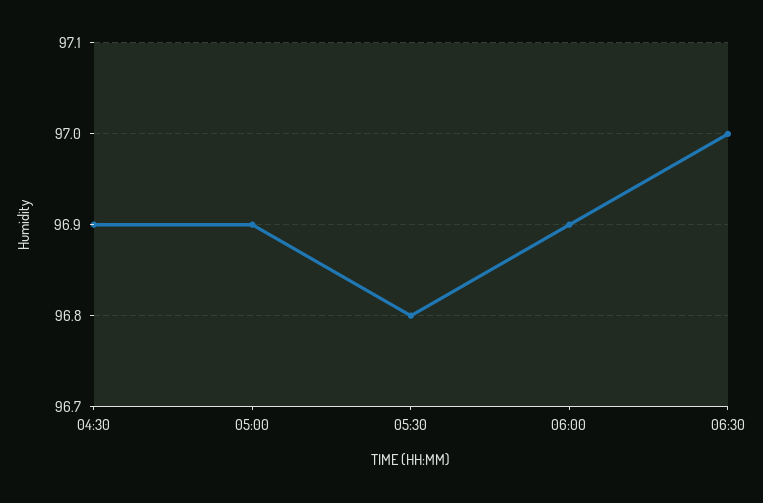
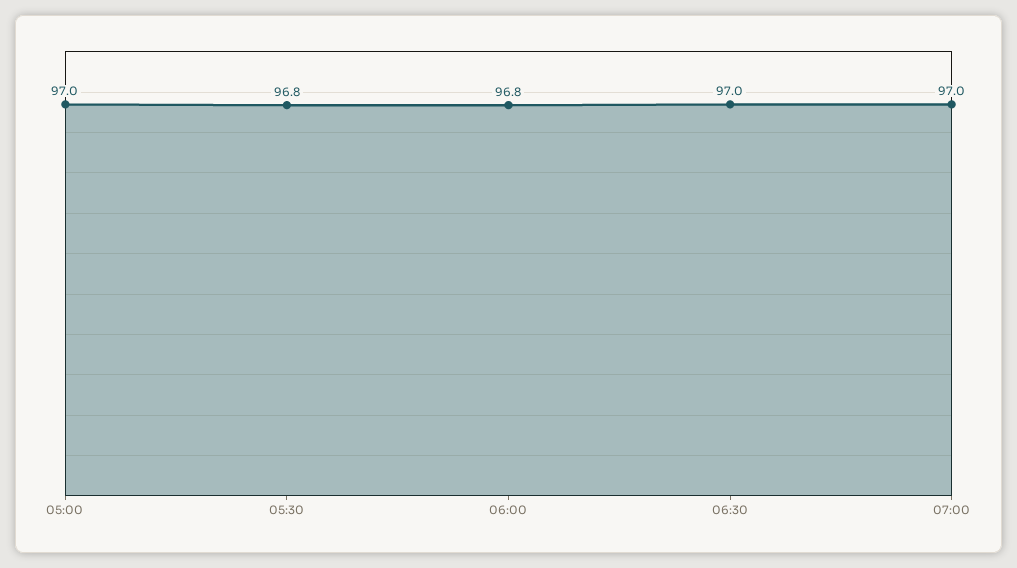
04:30: 96.9 -> none
05:00: 96.9 -> 97
06:00: 96.9 -> 96.8
07:00: none -> 97

